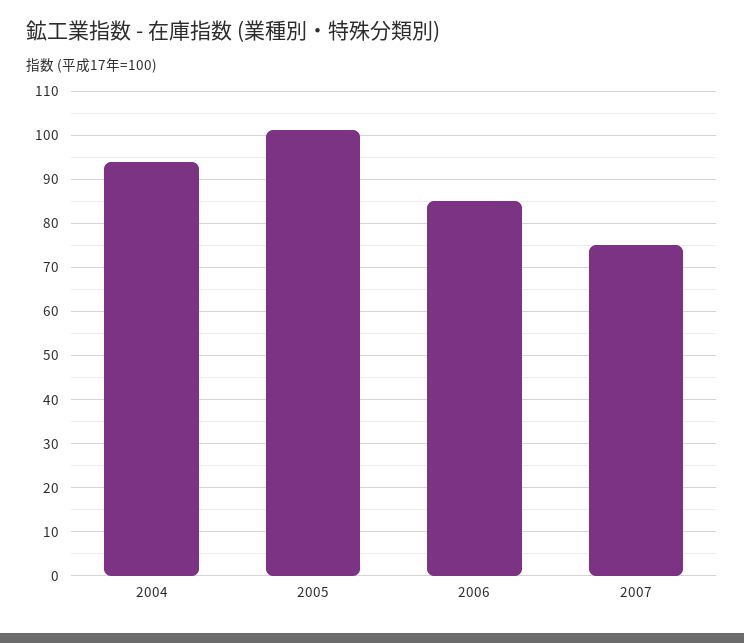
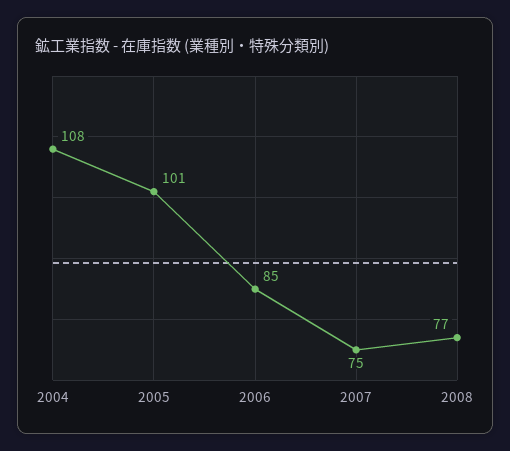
2004: 94 -> 108
2008: none -> 77

